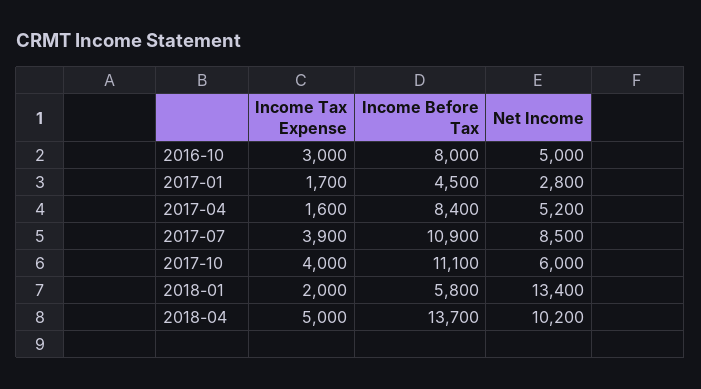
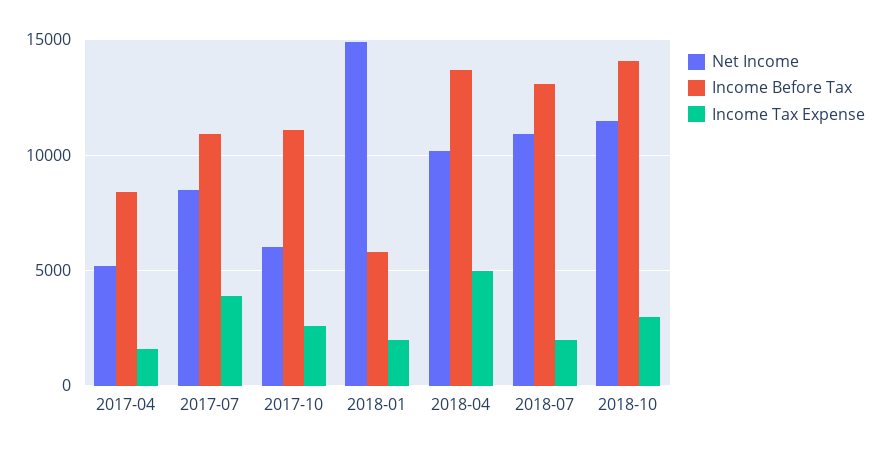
Income Tax Expense, 2016-10: 3000 -> none
Income Before Tax, 2016-10: 8000 -> none
Net Income, 2016-10: 5000 -> none
Income Tax Expense, 2017-01: 1700 -> none
Income Before Tax, 2017-01: 4500 -> none
Net Income, 2017-01: 2800 -> none
Income Tax Expense, 2017-10: 4000 -> 2500
Net Income, 2018-01: 13400 -> 15000
Net Income, 2018-07: none -> 11000
Income Before Tax, 2018-07: none -> 13000
Income Tax Expense, 2018-07: none -> 2000
Net Income, 2018-10: none -> 11500
Income Before Tax, 2018-10: none -> 14000
Income Tax Expense, 2018-10: none -> 3000

